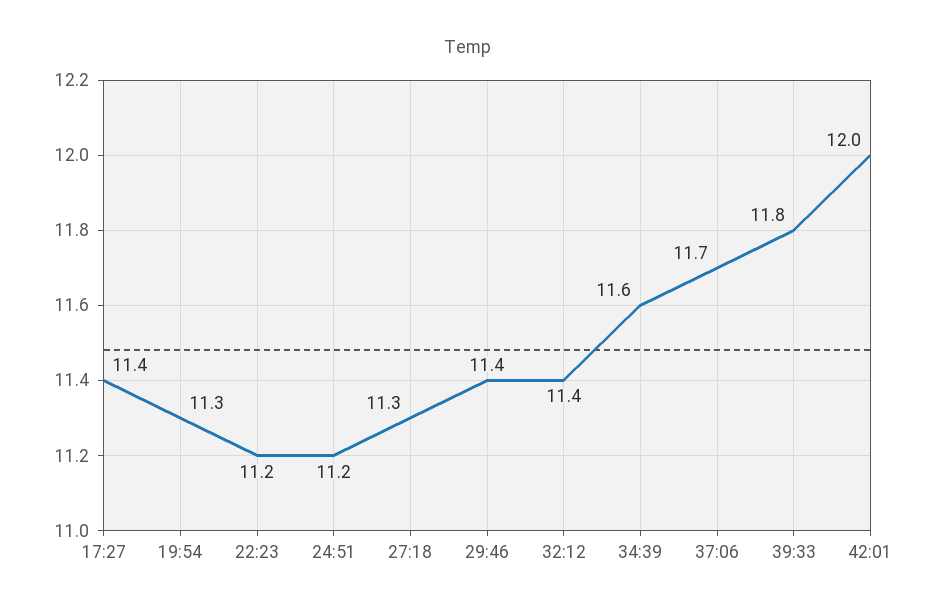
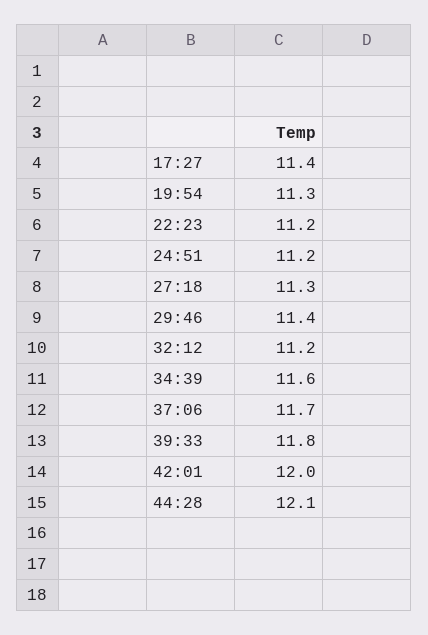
32:12: 11.4 -> 11.2
44:28: none -> 12.1

